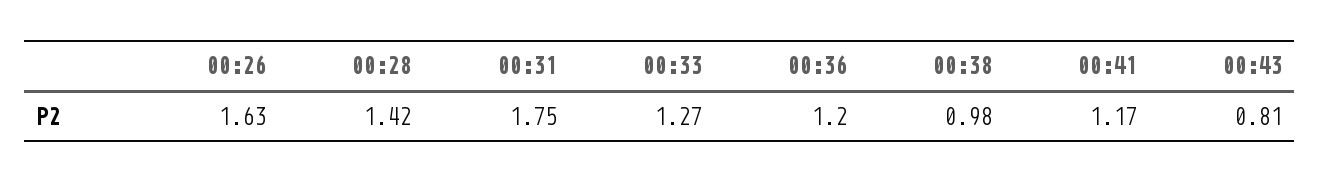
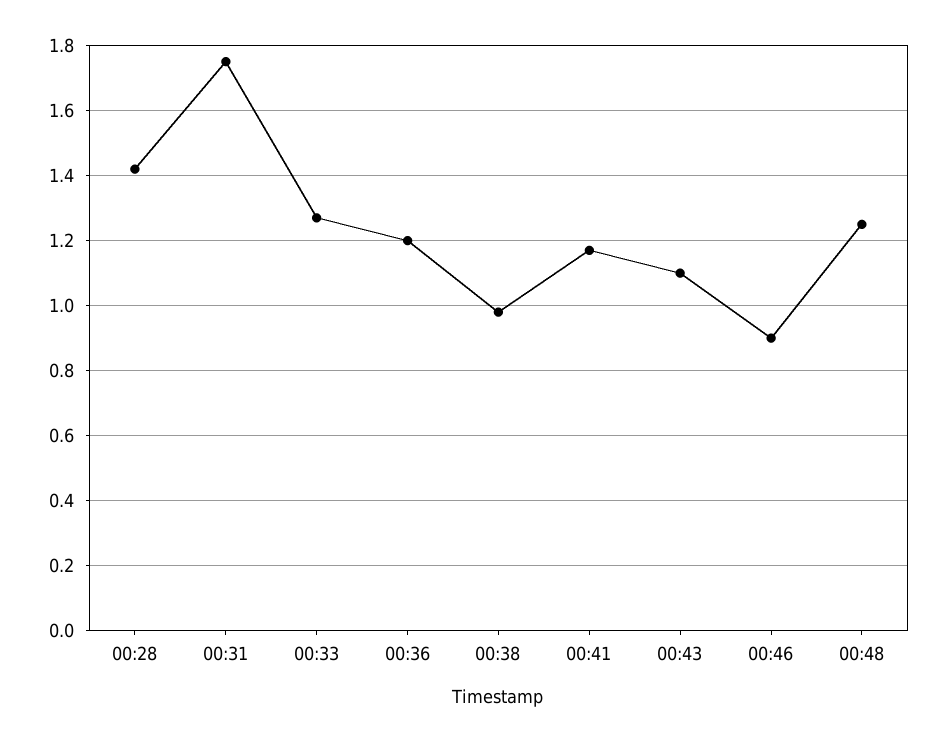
00:26: 1.63 -> none
00:43: 0.81 -> 1.1
00:46: none -> 0.9
00:48: none -> 1.25

